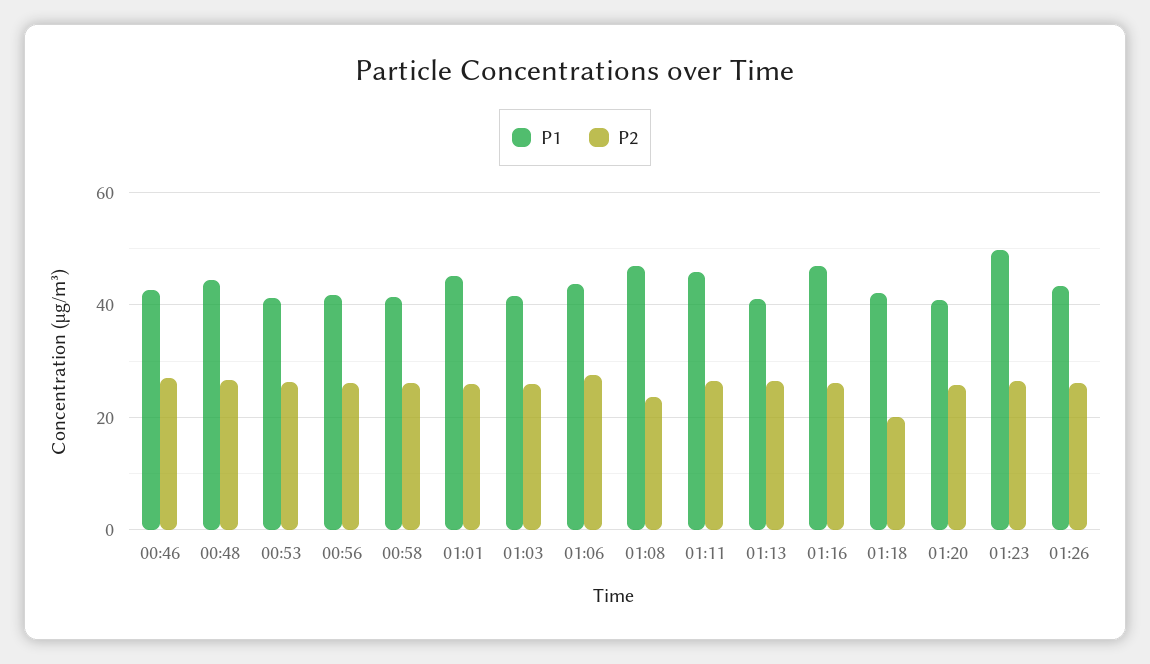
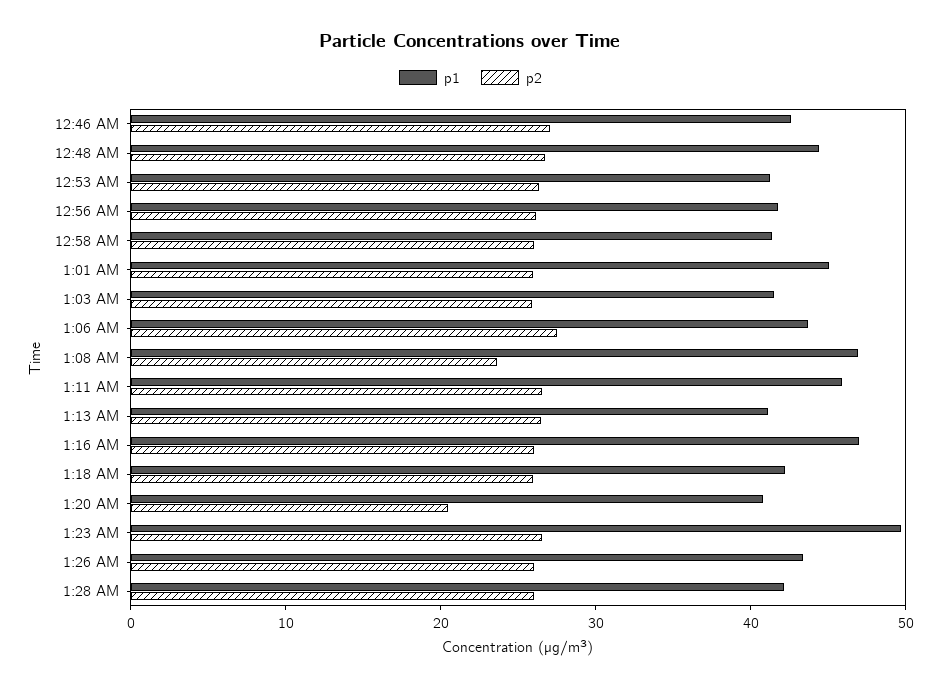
P2, 01:18: 20 -> 26
P2, 01:20: 26 -> 20
P1, 1:28 AM: none -> 42
P2, 1:28 AM: none -> 26

